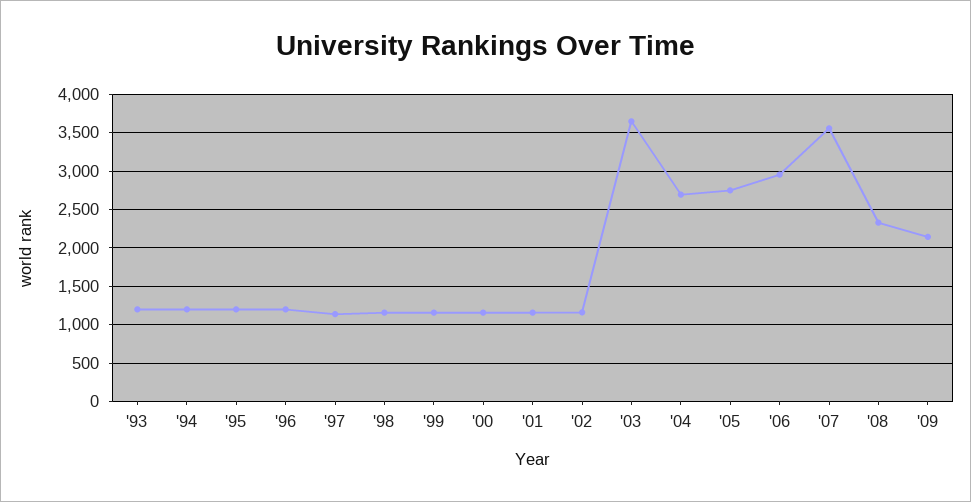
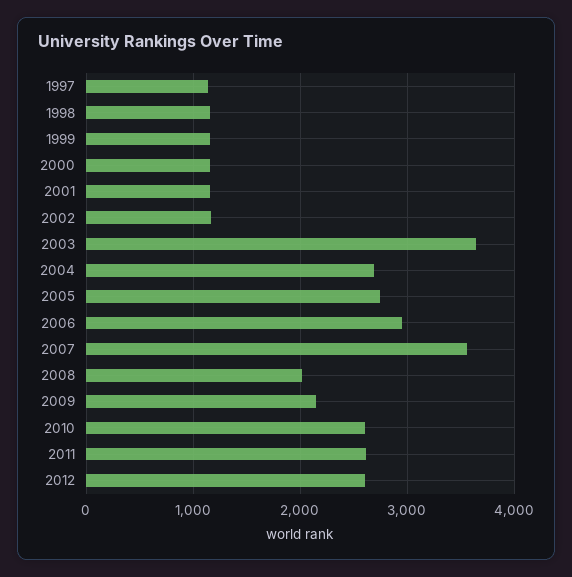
'93: 1200 -> none
'94: 1200 -> none
'95: 1200 -> none
'96: 1200 -> none
'08: 2300 -> 2000
2010: none -> 2600
2011: none -> 2600
2012: none -> 2600

